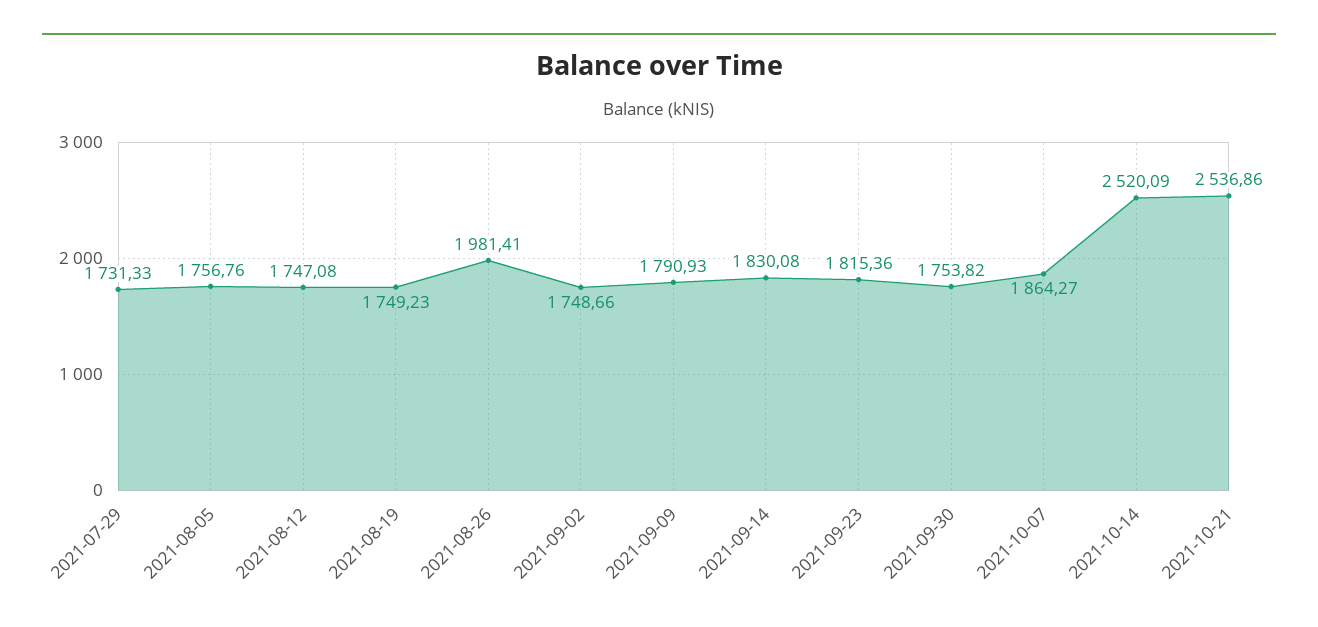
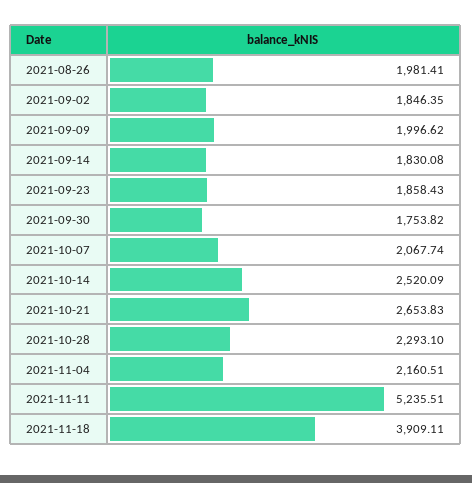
2021-07-29: 1731.33 -> none
2021-08-05: 1756.76 -> none
2021-08-12: 1747.08 -> none
2021-08-19: 1749.23 -> none
2021-09-02: 1748.66 -> 1846.35
2021-09-09: 1790.93 -> 1996.62
2021-09-23: 1815.36 -> 1858.43
2021-10-07: 1864.27 -> 2067.74
2021-10-21: 2536.86 -> 2653.83
2021-10-28: none -> 2293.1
2021-11-04: none -> 2160.51
2021-11-11: none -> 5235.51
2021-11-18: none -> 3909.11

